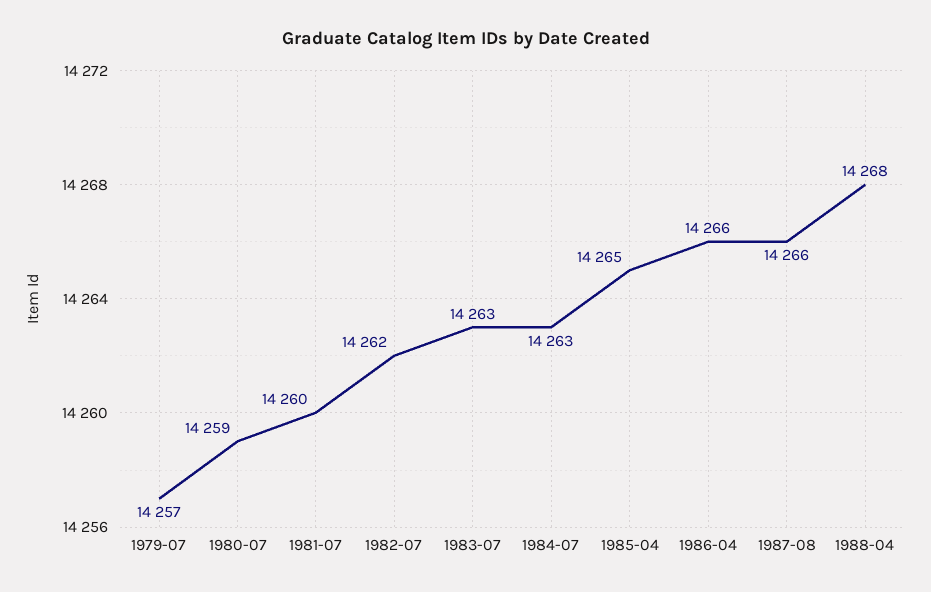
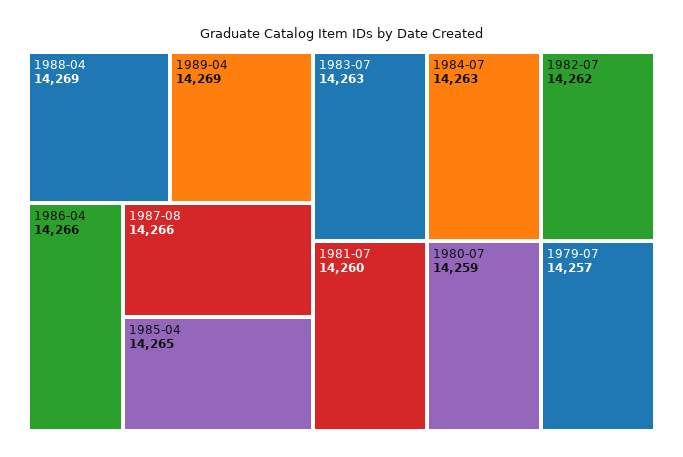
1988-04: 14268 -> 14269
1989-04: none -> 14269

